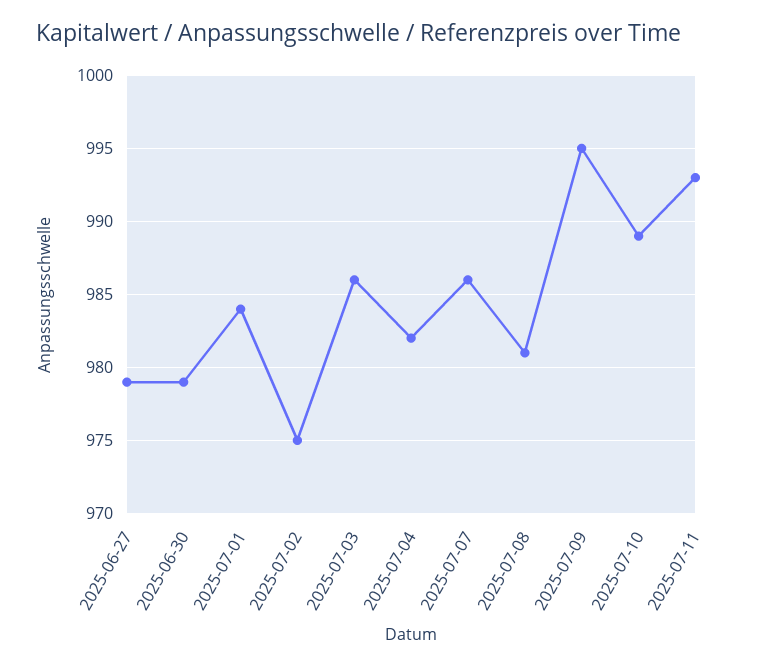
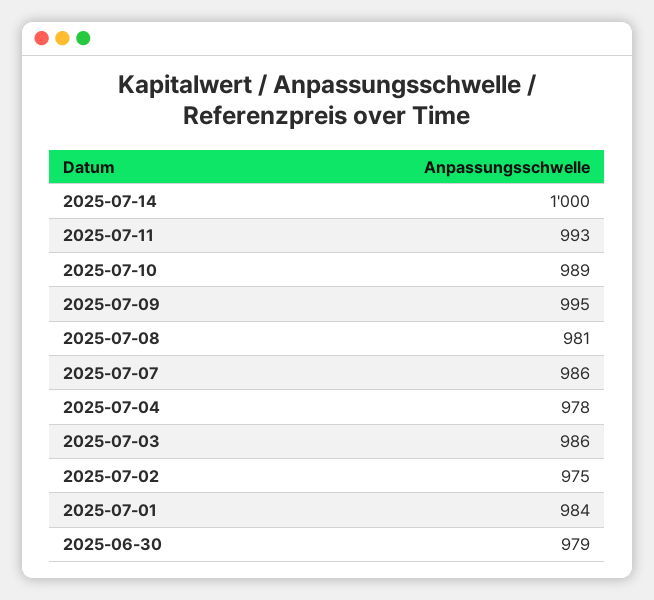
2025-06-27: 979 -> none
2025-07-04: 982 -> 978
2025-07-14: none -> 1000

